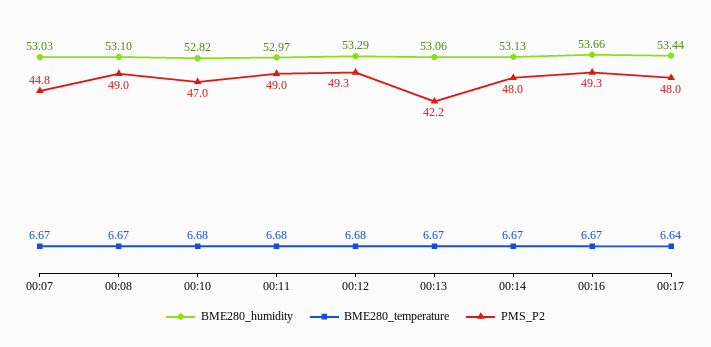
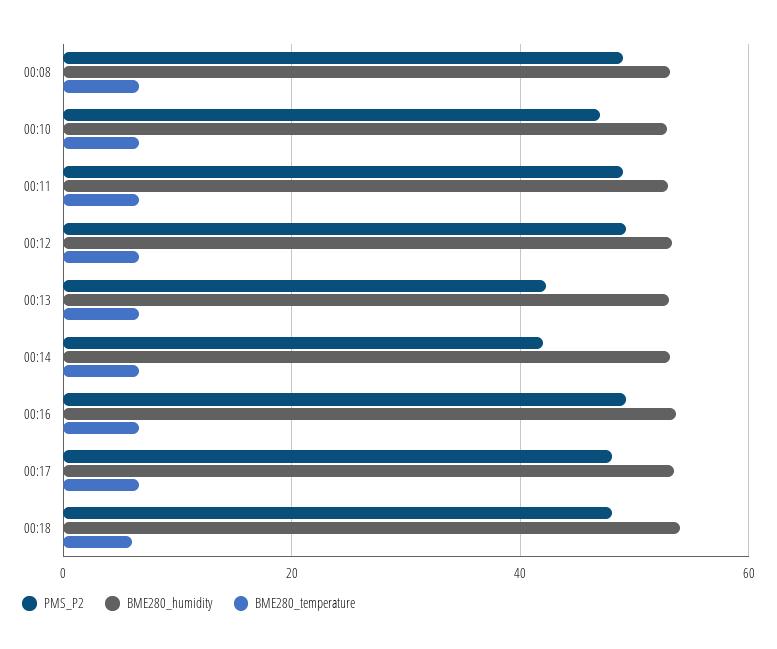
BME280_humidity, 00:07: 53.03 -> none
BME280_temperature, 00:07: 6.67 -> none
PMS_P2, 00:07: 44.8 -> none
PMS_P2, 00:14: 48 -> 42
PMS_P2, 00:18: none -> 48
BME280_humidity, 00:18: none -> 54
BME280_temperature, 00:18: none -> 6

